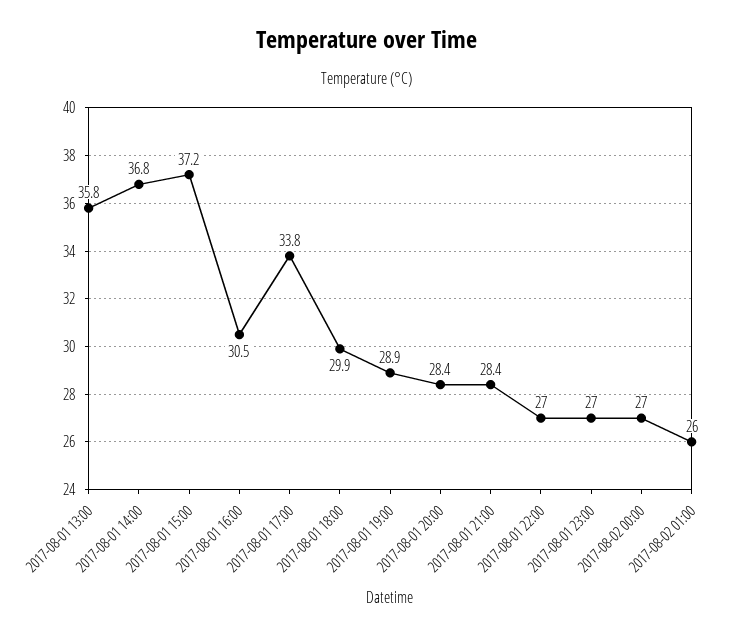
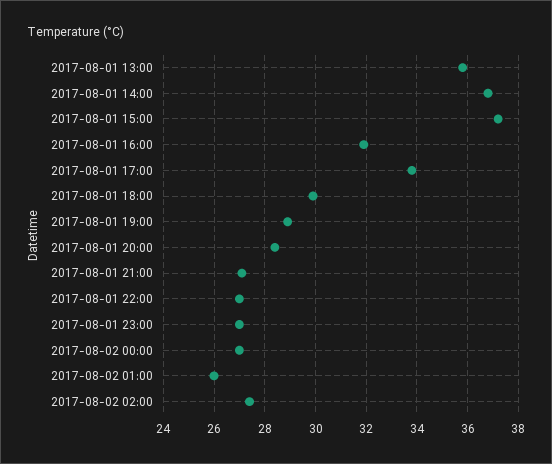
2017-08-01 16:00: 30.5 -> 32
2017-08-01 21:00: 28.4 -> 27
2017-08-02 02:00: none -> 27.5

